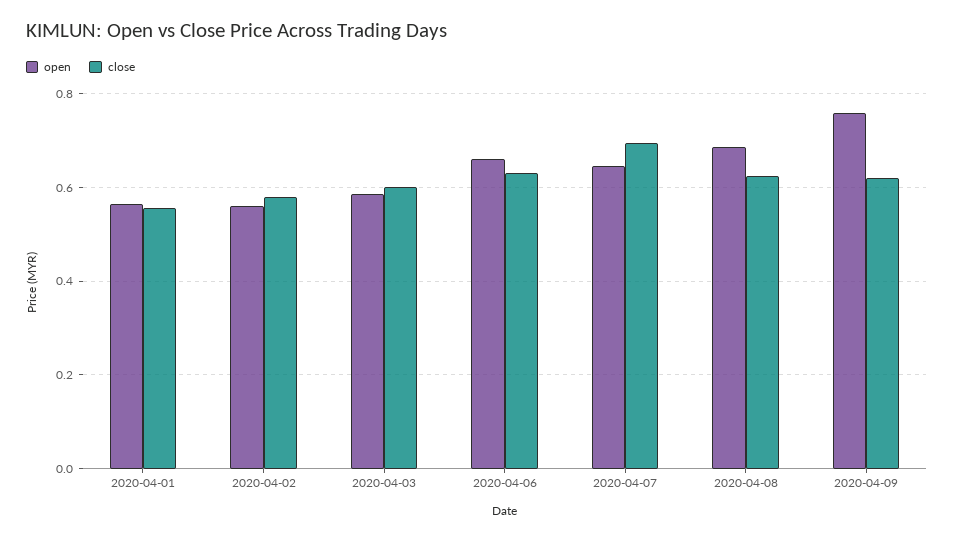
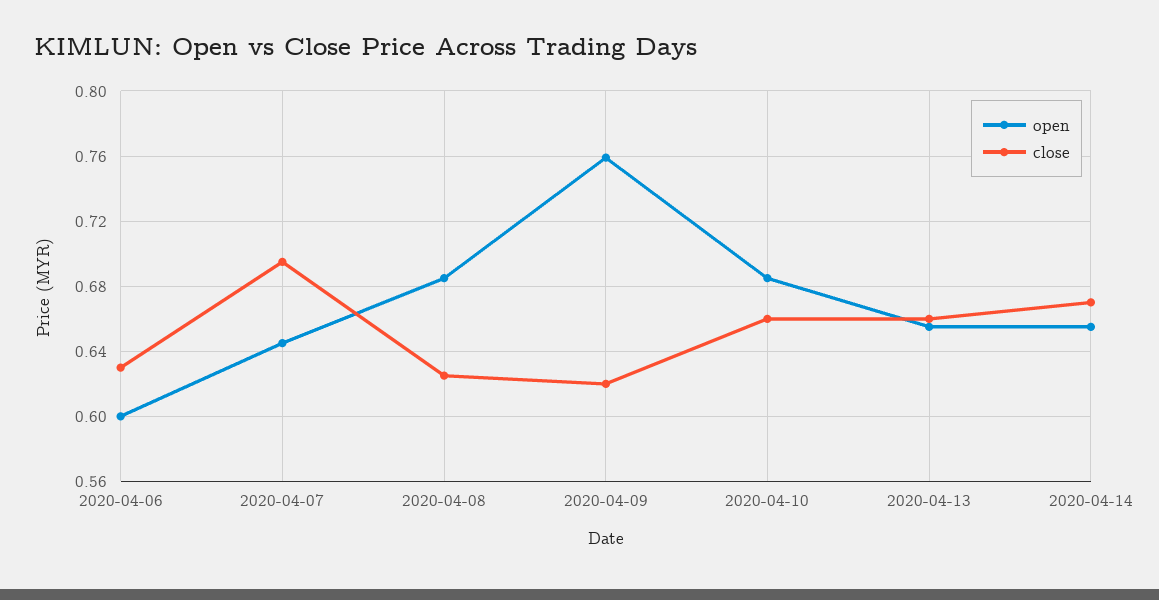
open, 2020-04-01: 0.56 -> none
close, 2020-04-01: 0.56 -> none
open, 2020-04-02: 0.56 -> none
close, 2020-04-02: 0.58 -> none
open, 2020-04-03: 0.58 -> none
close, 2020-04-03: 0.6 -> none
open, 2020-04-06: 0.66 -> 0.6
open, 2020-04-10: none -> 0.685
close, 2020-04-10: none -> 0.66
open, 2020-04-13: none -> 0.655
close, 2020-04-13: none -> 0.66
open, 2020-04-14: none -> 0.655
close, 2020-04-14: none -> 0.67

